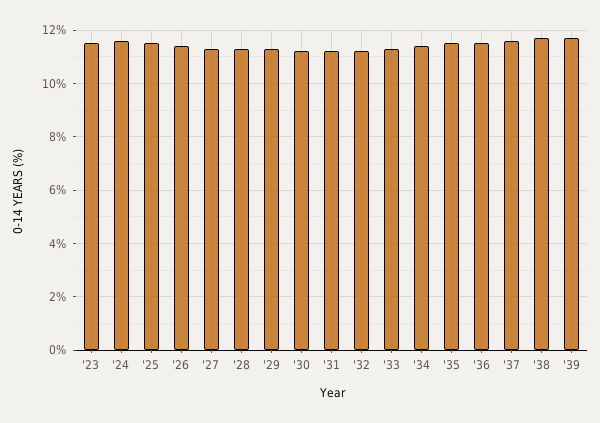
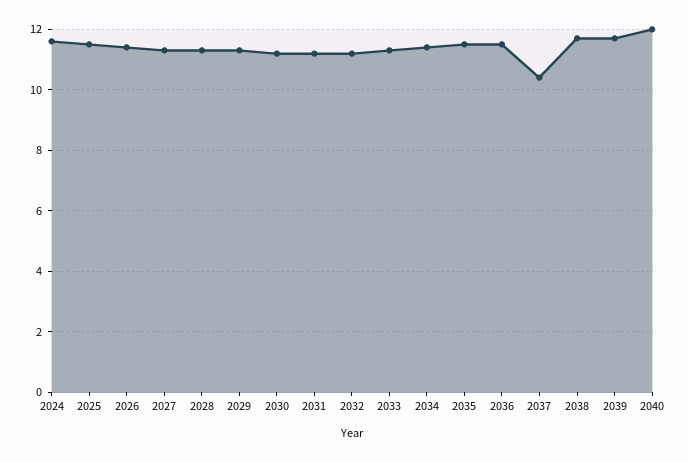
'23: 11.5 -> none
'37: 11.5 -> 10.5
2040: none -> 12

